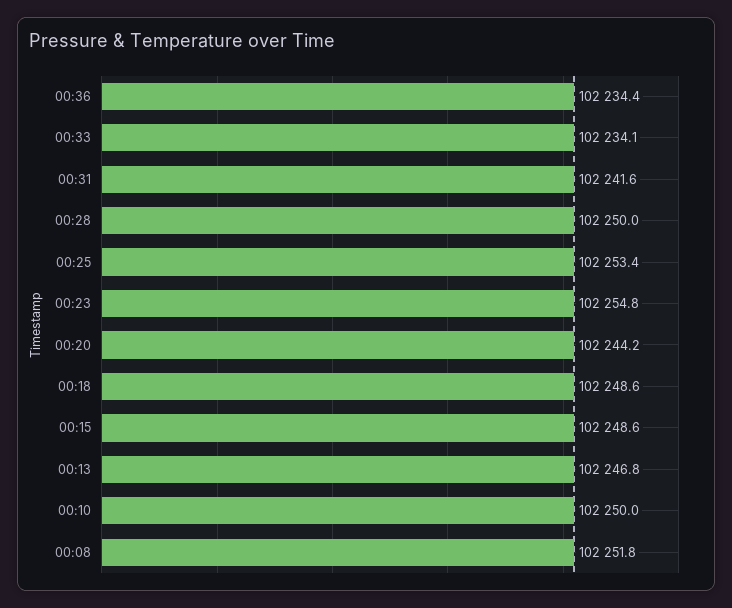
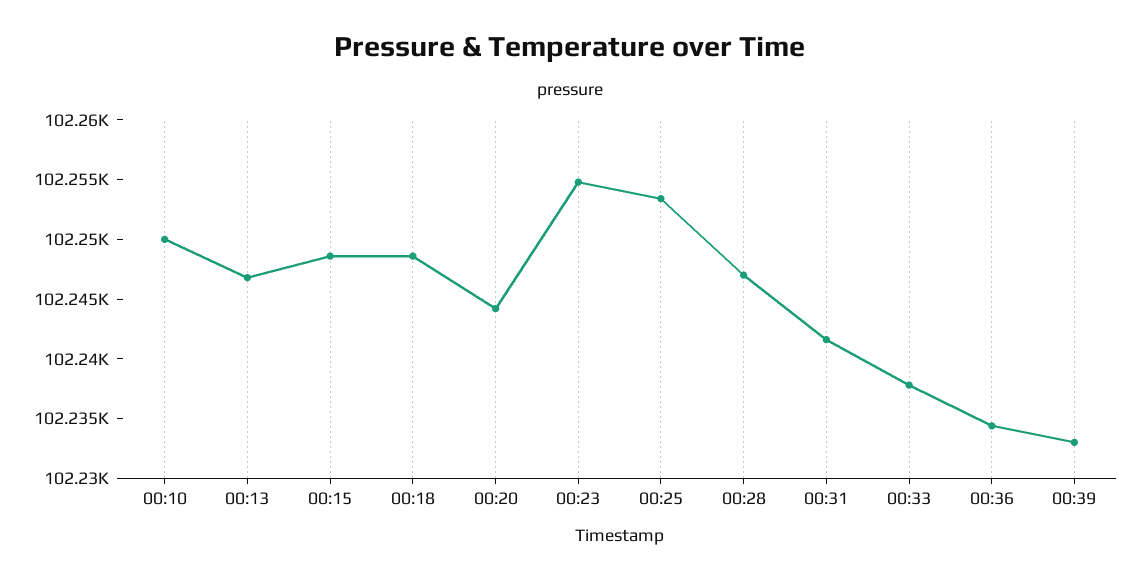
00:33: 102234.1 -> 102238
00:28: 102250 -> 102247
00:08: 102251.8 -> none
00:39: none -> 102233

